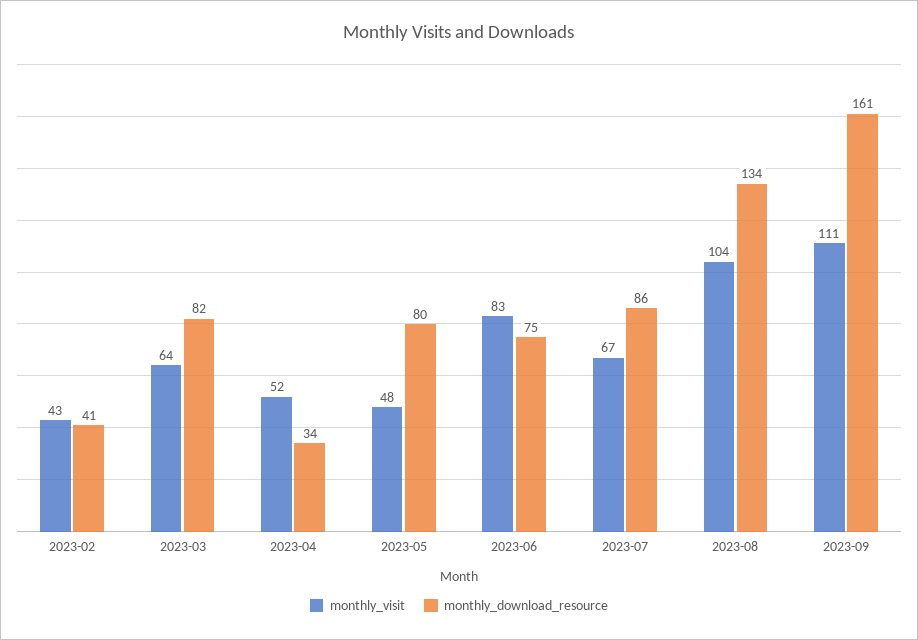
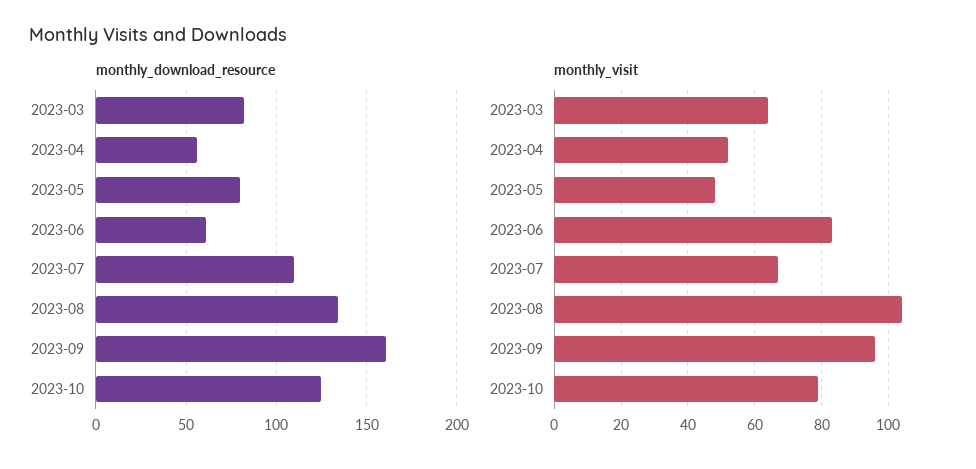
monthly_visit, 2023-02: 43 -> none
monthly_download_resource, 2023-02: 41 -> none
monthly_download_resource, 2023-04: 34 -> 55
monthly_download_resource, 2023-06: 75 -> 60
monthly_download_resource, 2023-07: 86 -> 110
monthly_visit, 2023-09: 111 -> 95
monthly_download_resource, 2023-10: none -> 125
monthly_visit, 2023-10: none -> 80

